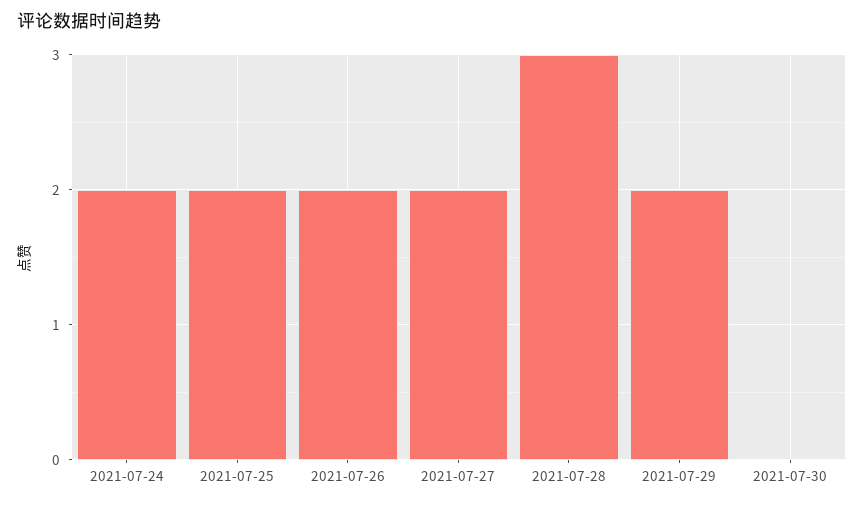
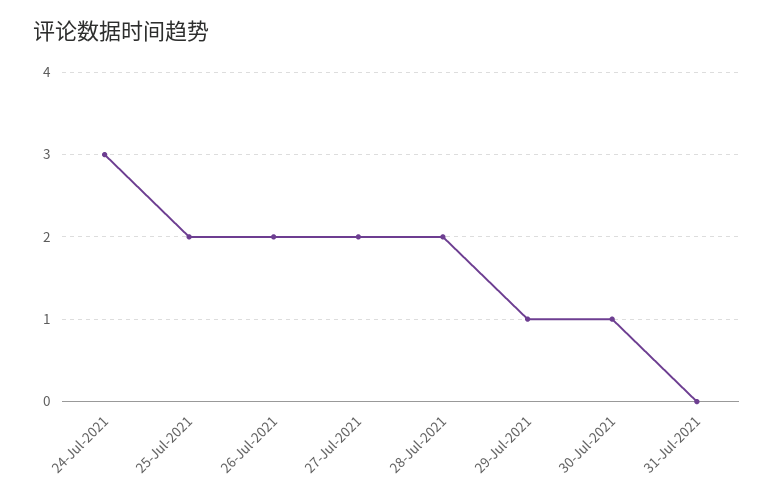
2021-07-24: 2 -> 3
2021-07-28: 3 -> 2
2021-07-29: 2 -> 1
2021-07-30: 0 -> 1
31-Jul-2021: none -> 0

